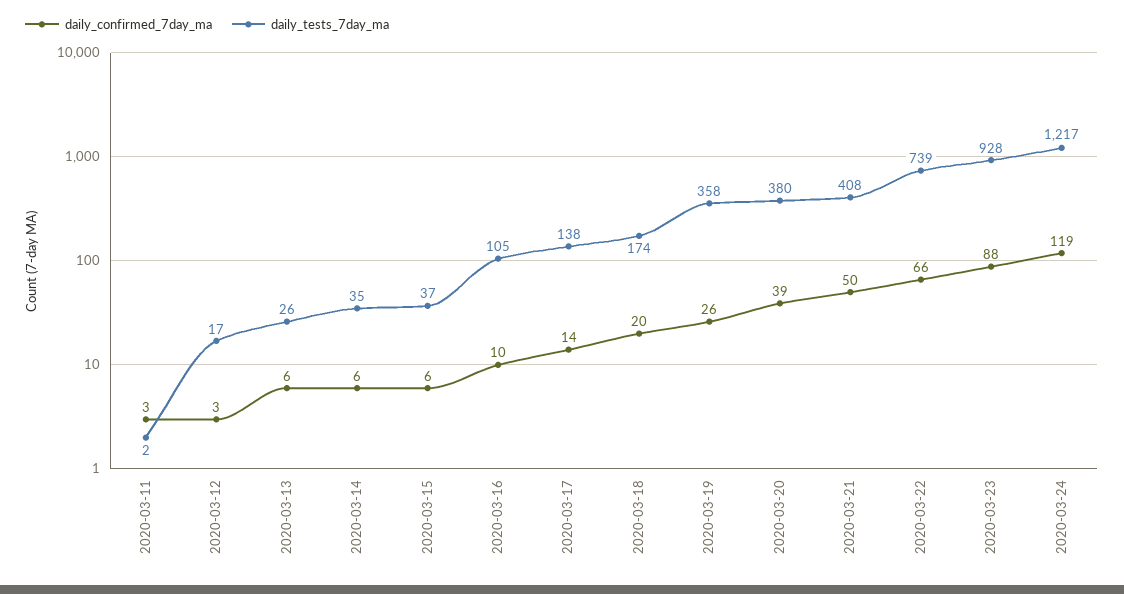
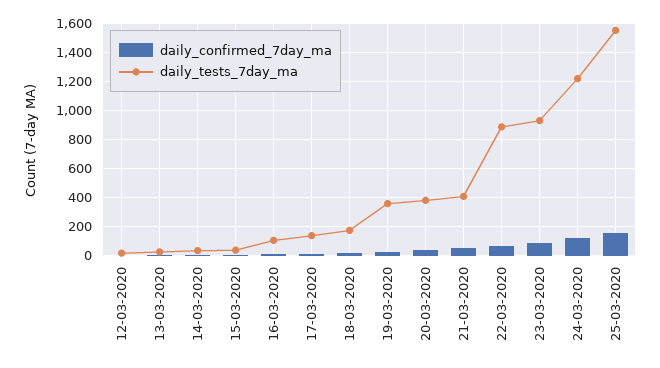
daily_confirmed_7day_ma, 2020-03-11: 3 -> none
daily_tests_7day_ma, 2020-03-11: 2 -> none
daily_tests_7day_ma, 2020-03-22: 739 -> 900
daily_confirmed_7day_ma, 25-03-2020: none -> 150
daily_tests_7day_ma, 25-03-2020: none -> 1550

